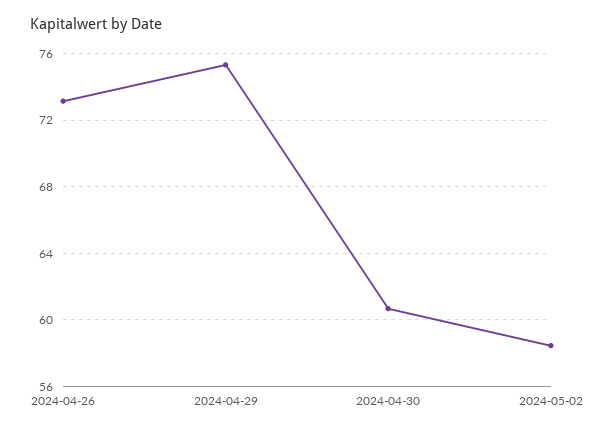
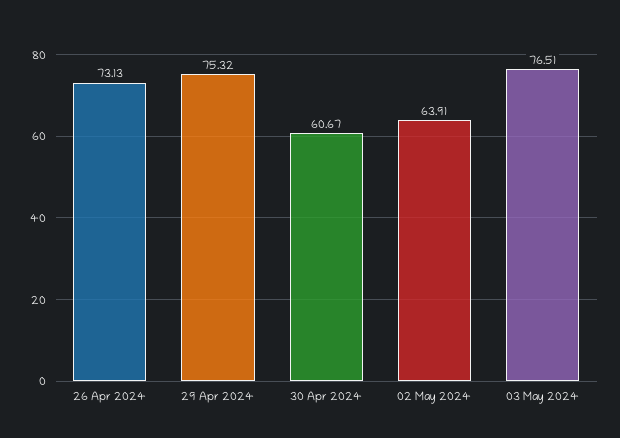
2024-05-02: 58.5 -> 63.91
03 May 2024: none -> 76.51

